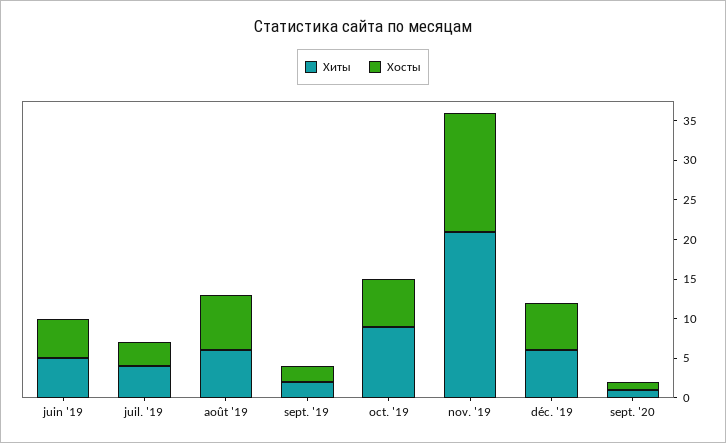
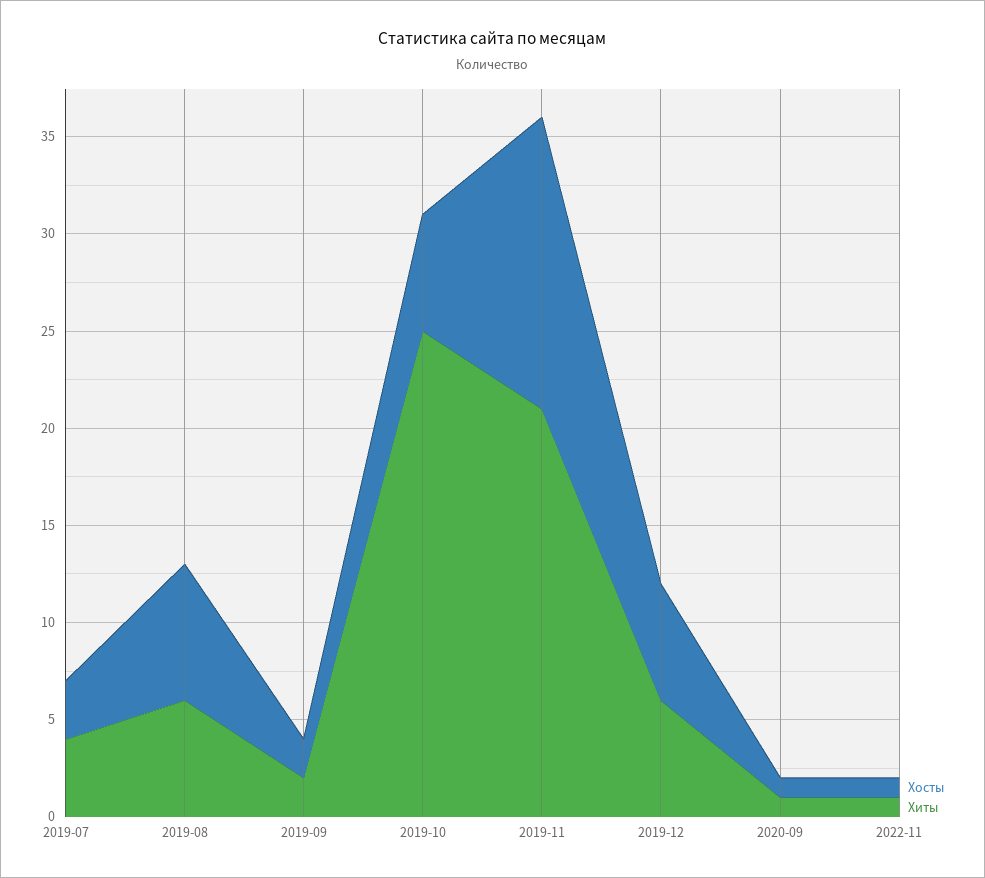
Хиты, juin '19: 5 -> none
Хосты, juin '19: 5 -> none
Хиты, oct. '19: 10 -> 25
Хосты, 2022-11: none -> 1
Хиты, 2022-11: none -> 1

